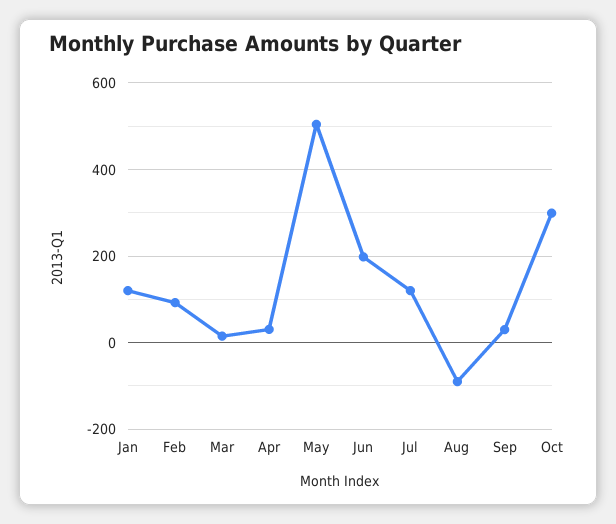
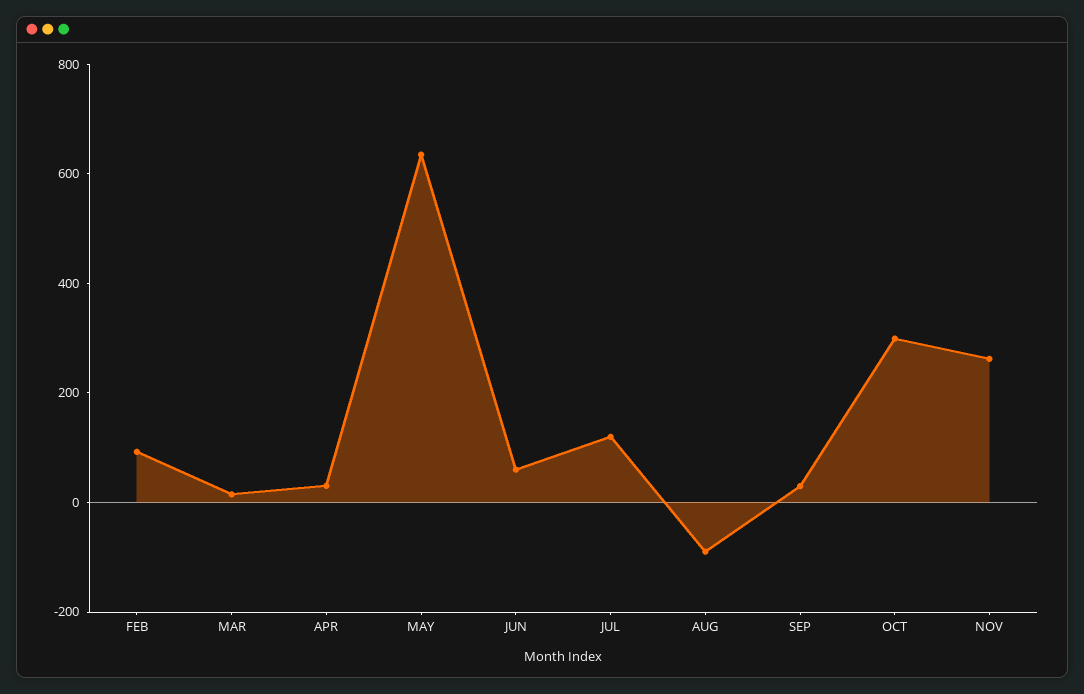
Jan: 120 -> none
May: 500 -> 650
Jun: 200 -> 50
NOV: none -> 250

